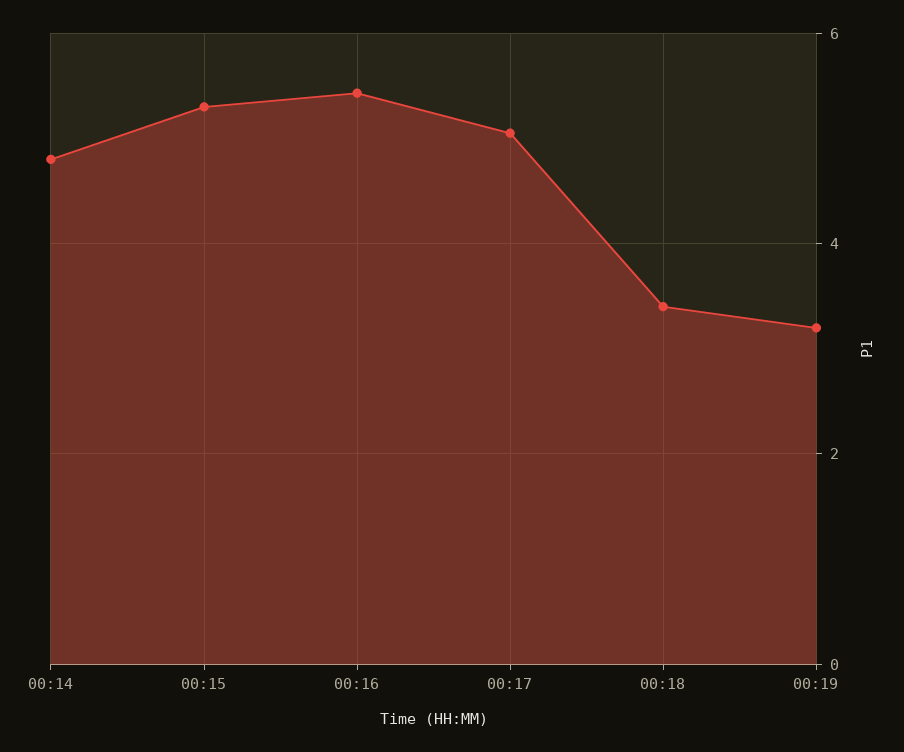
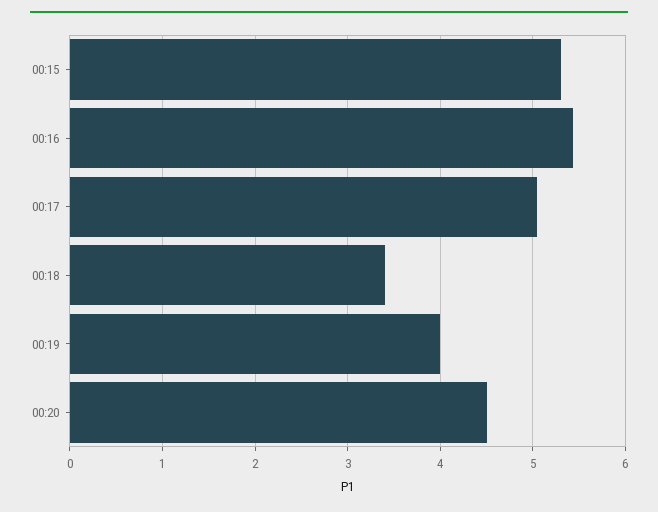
00:14: 4.8 -> none
00:19: 3.2 -> 4
00:20: none -> 4.5

